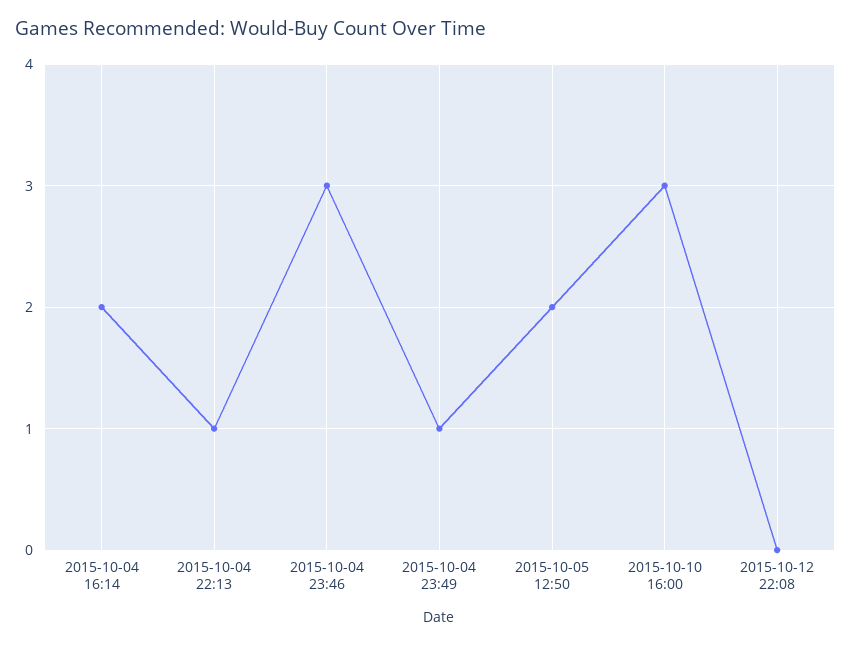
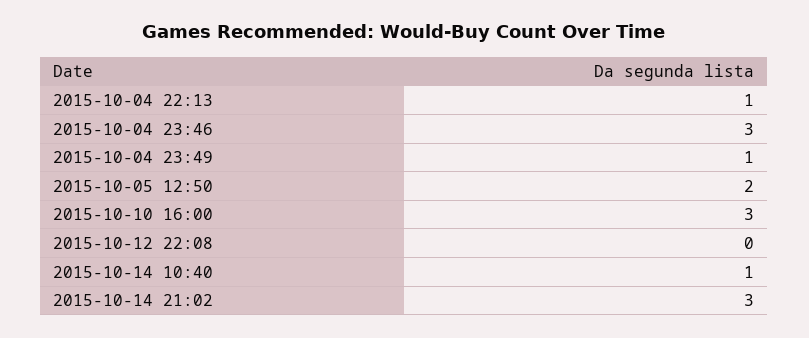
2015-10-04 16:14: 2 -> none
2015-10-14 10:40: none -> 1
2015-10-14 21:02: none -> 3

